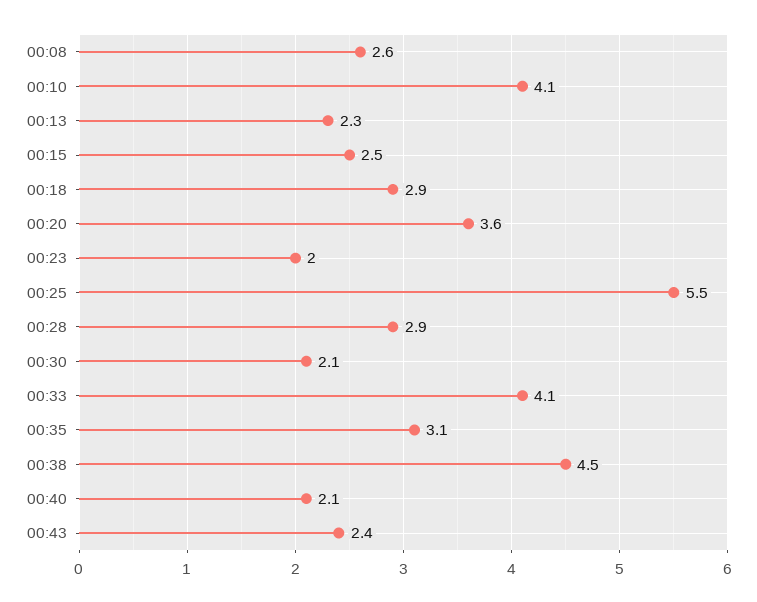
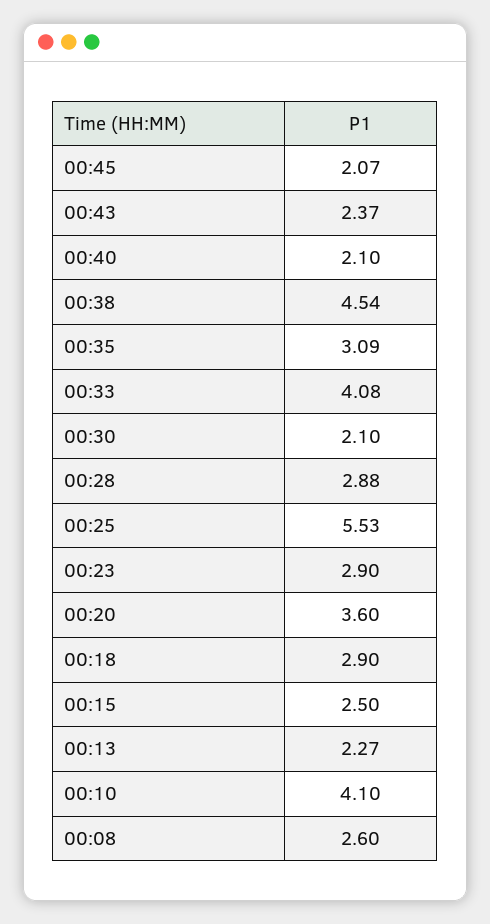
00:23: 2 -> 2.9
00:45: none -> 2.07

